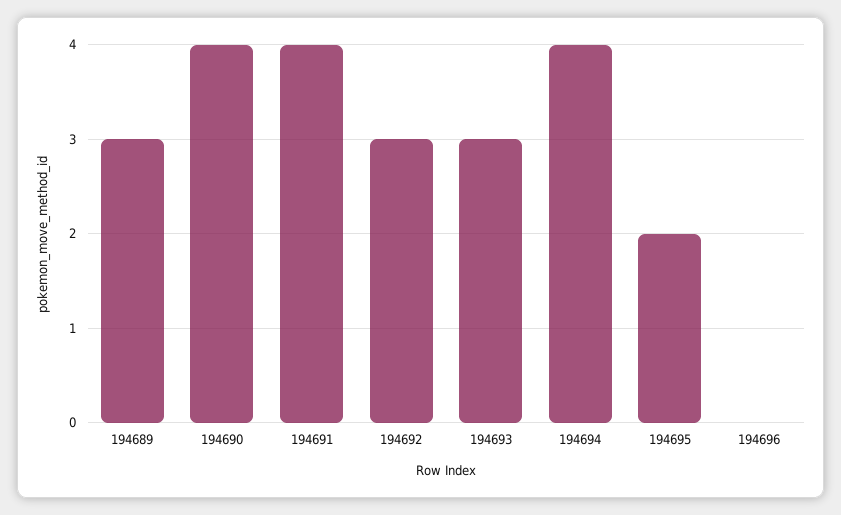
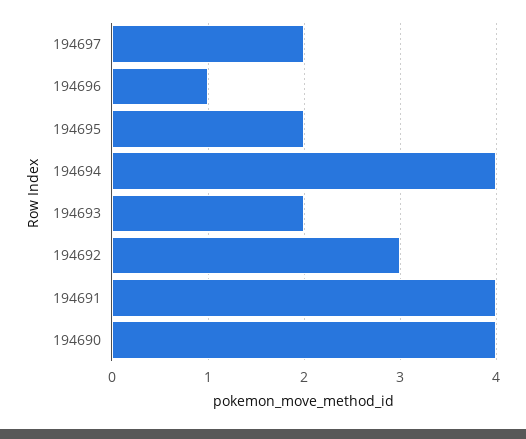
194689: 3 -> none
194693: 3 -> 2
194696: 0 -> 1
194697: none -> 2

